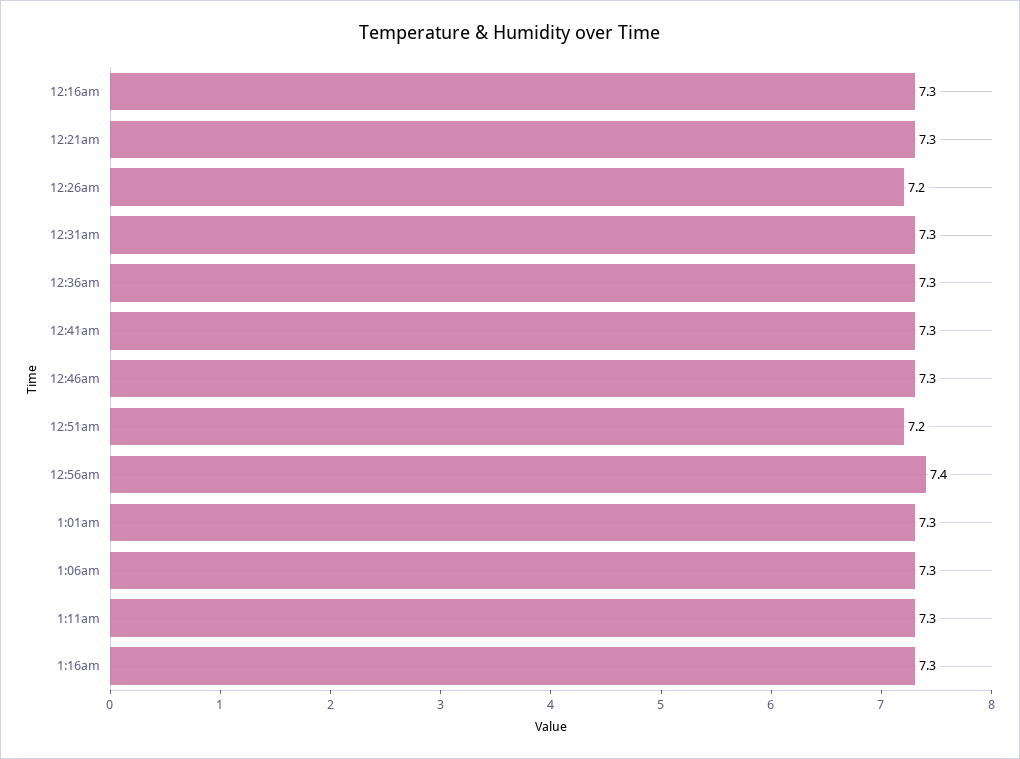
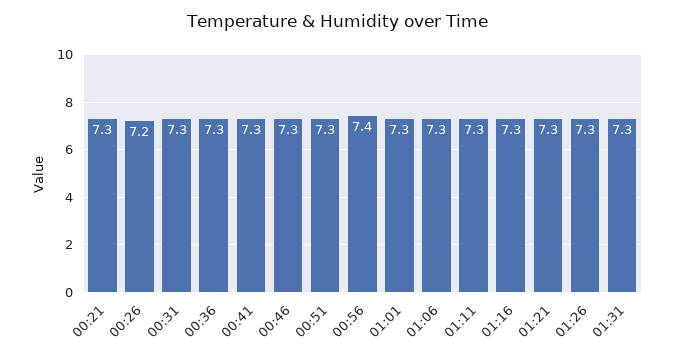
12:16am: 7.3 -> none
12:51am: 7.2 -> 7.3
01:21: none -> 7.3
01:26: none -> 7.3
01:31: none -> 7.3

